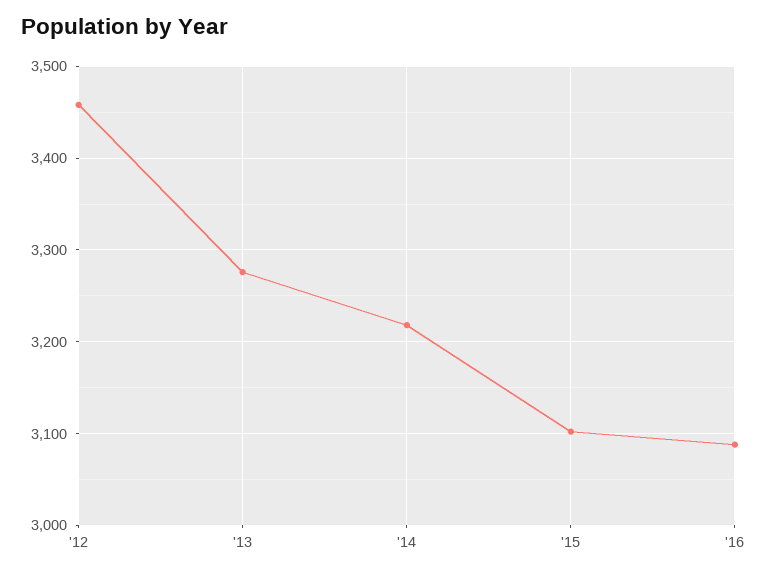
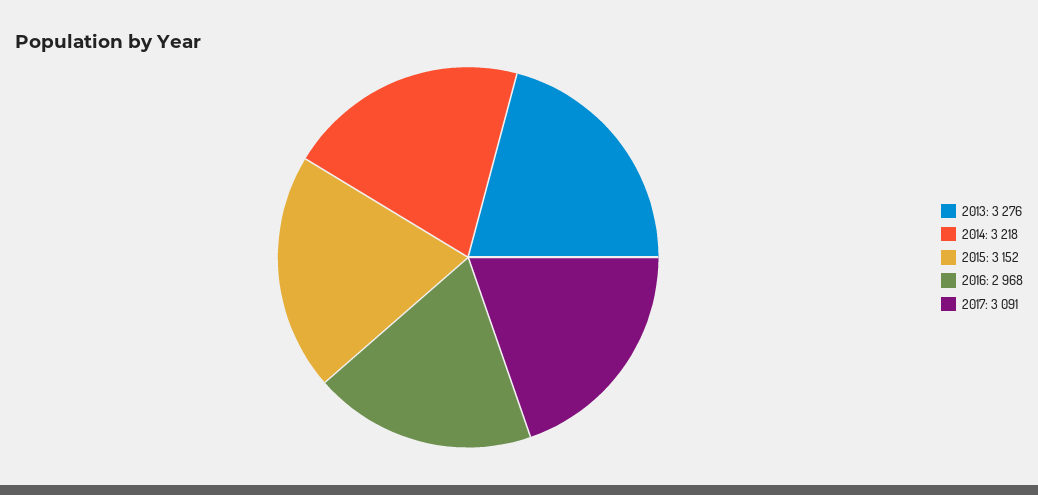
'12: 3460 -> none
'15: 3100 -> 3152
'16: 3090 -> 2968
2017: none -> 3091

